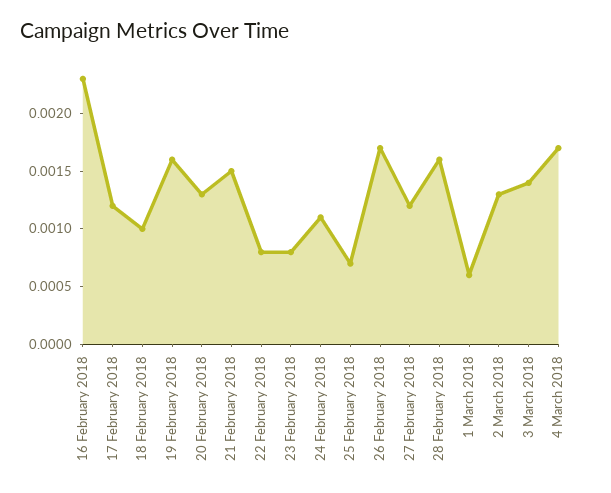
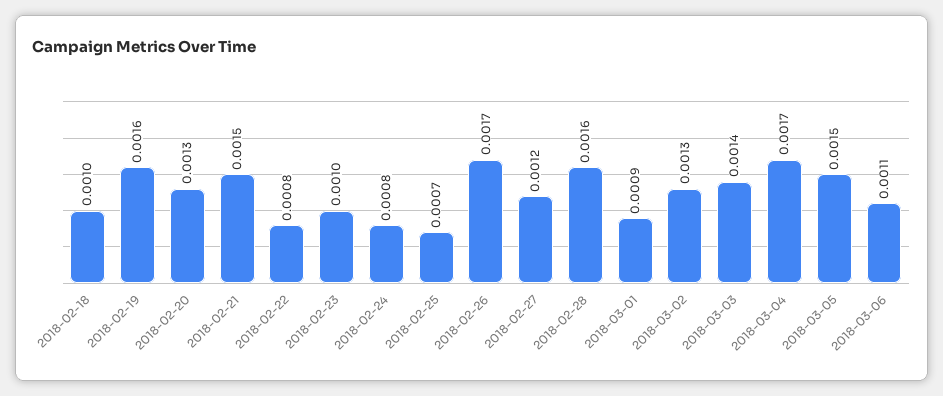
16 February 2018: 0.0023 -> none
17 February 2018: 0.0012 -> none
23 February 2018: 0.0008 -> 0.001
24 February 2018: 0.0011 -> 0.0008
1 March 2018: 0.0006 -> 0.0009
2018-03-05: none -> 0.0015
2018-03-06: none -> 0.0011

